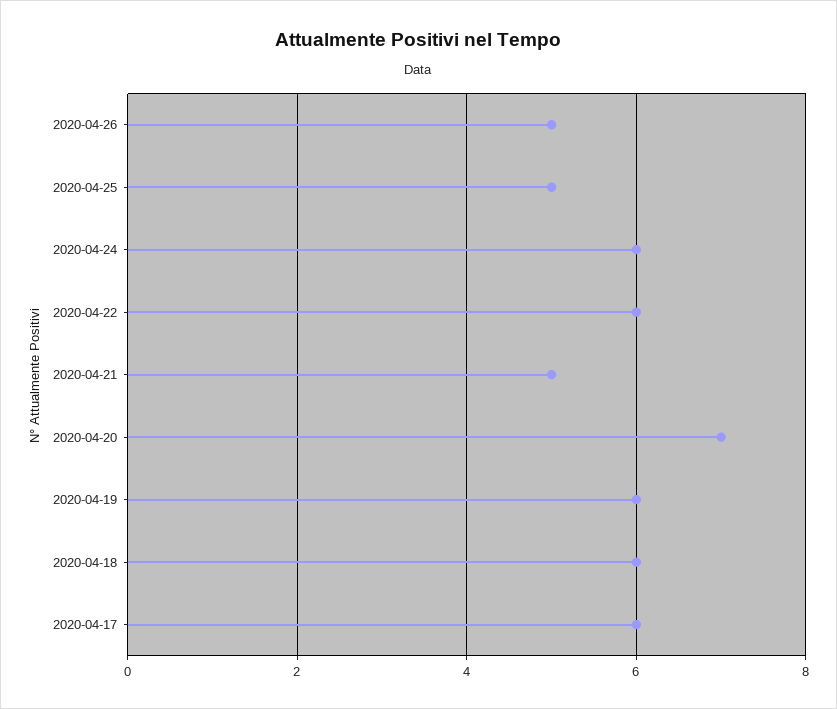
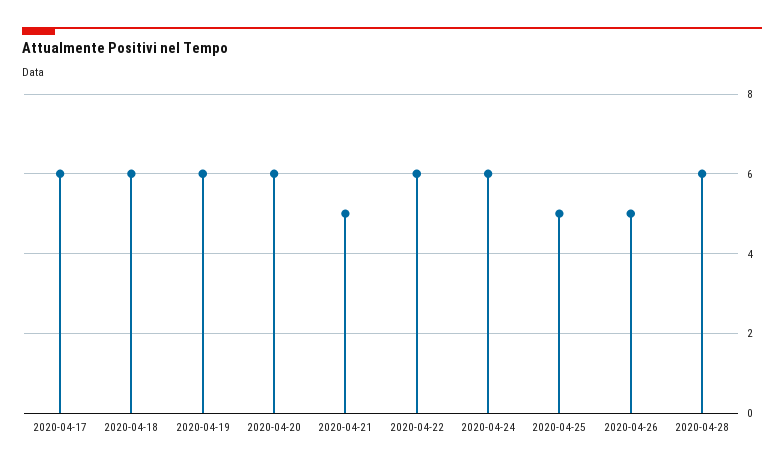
2020-04-20: 7 -> 6
2020-04-28: none -> 6

